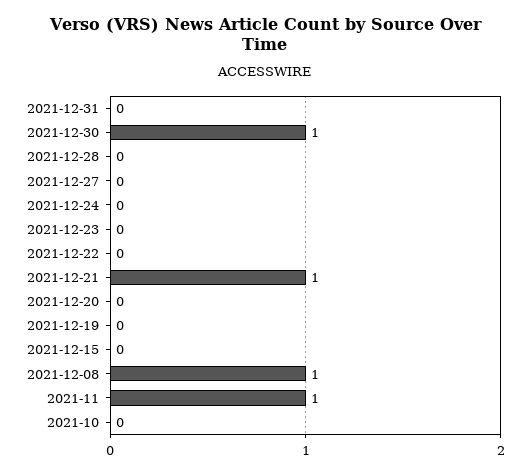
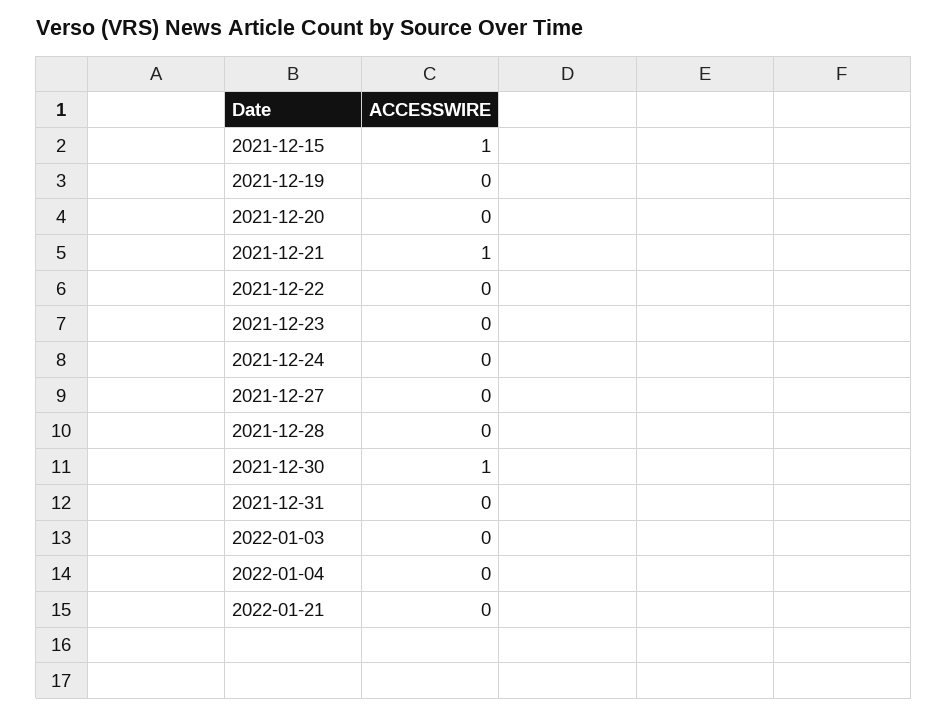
2021-12-15: 0 -> 1
2021-12-08: 1 -> none
2021-11: 1 -> none
2021-10: 0 -> none
2022-01-03: none -> 0
2022-01-04: none -> 0
2022-01-21: none -> 0

